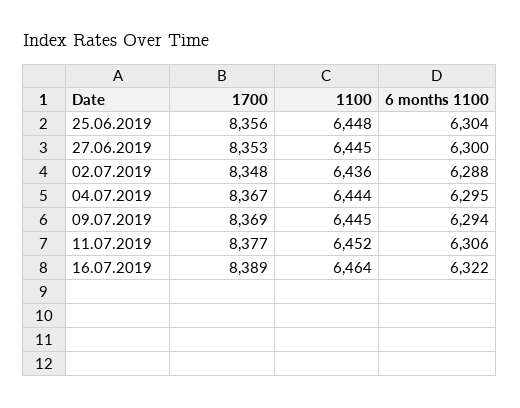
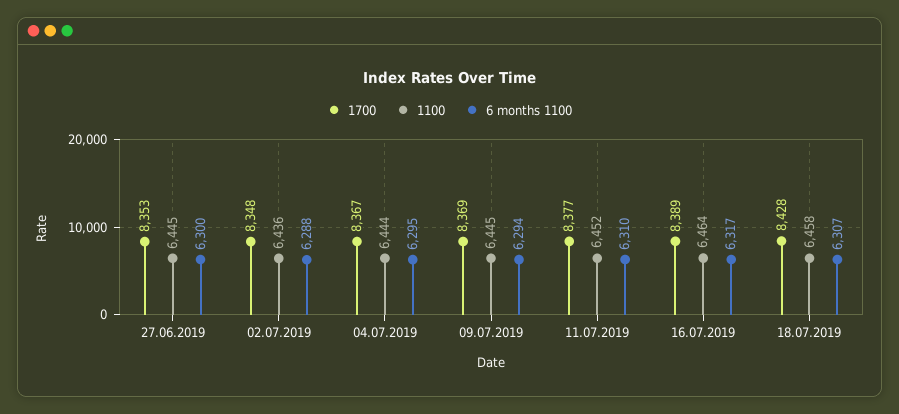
1700, 25.06.2019: 8356 -> none
1100, 25.06.2019: 6448 -> none
6 months 1100, 25.06.2019: 6304 -> none
6 months 1100, 11.07.2019: 6306 -> 6310
6 months 1100, 16.07.2019: 6322 -> 6317
1700, 18.07.2019: none -> 8428
1100, 18.07.2019: none -> 6458
6 months 1100, 18.07.2019: none -> 6307

